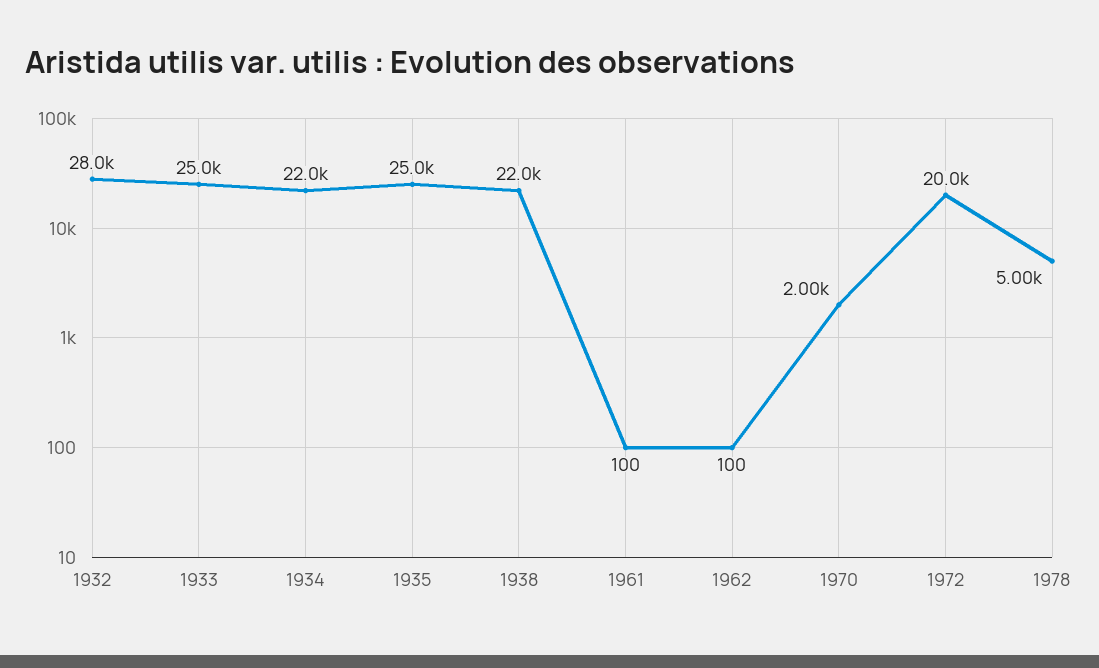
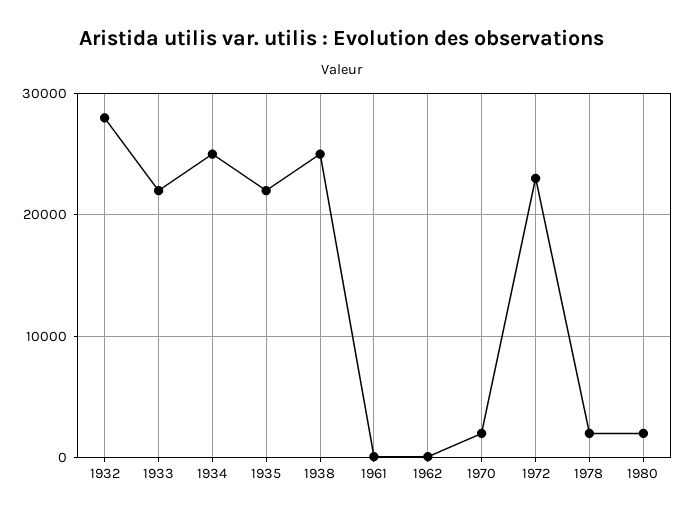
1933: 25000 -> 22000
1934: 22000 -> 25000
1935: 25000 -> 22000
1938: 22000 -> 25000
1972: 20000 -> 23000
1978: 5000 -> 2000
1980: none -> 2000

